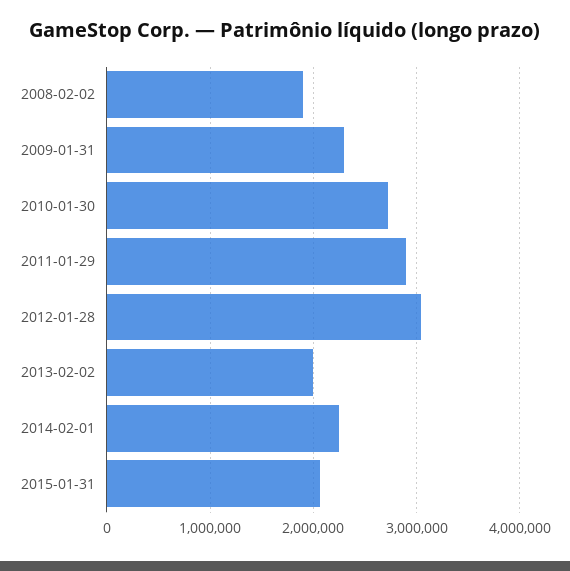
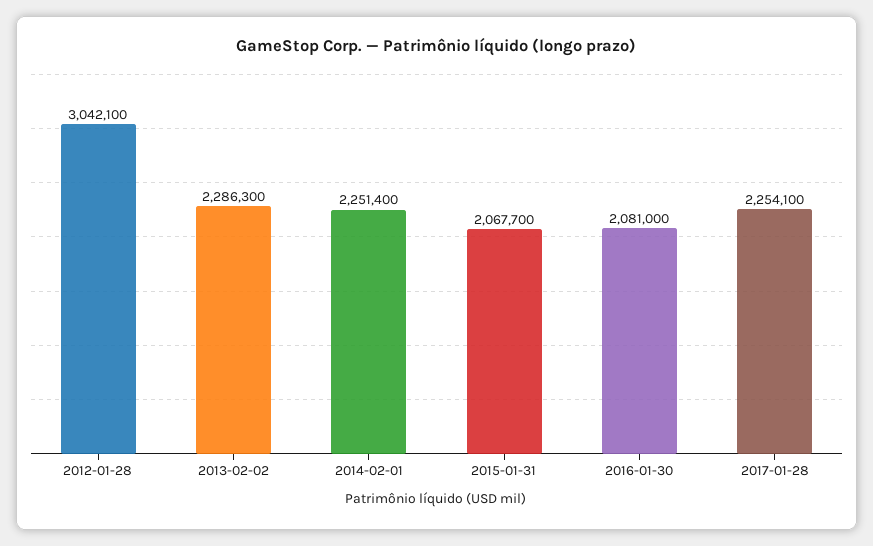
2008-02-02: 1900000 -> none
2009-01-31: 2300000 -> none
2010-01-30: 2700000 -> none
2011-01-29: 2900000 -> none
2013-02-02: 2000000 -> 2286300
2016-01-30: none -> 2081000
2017-01-28: none -> 2254100

